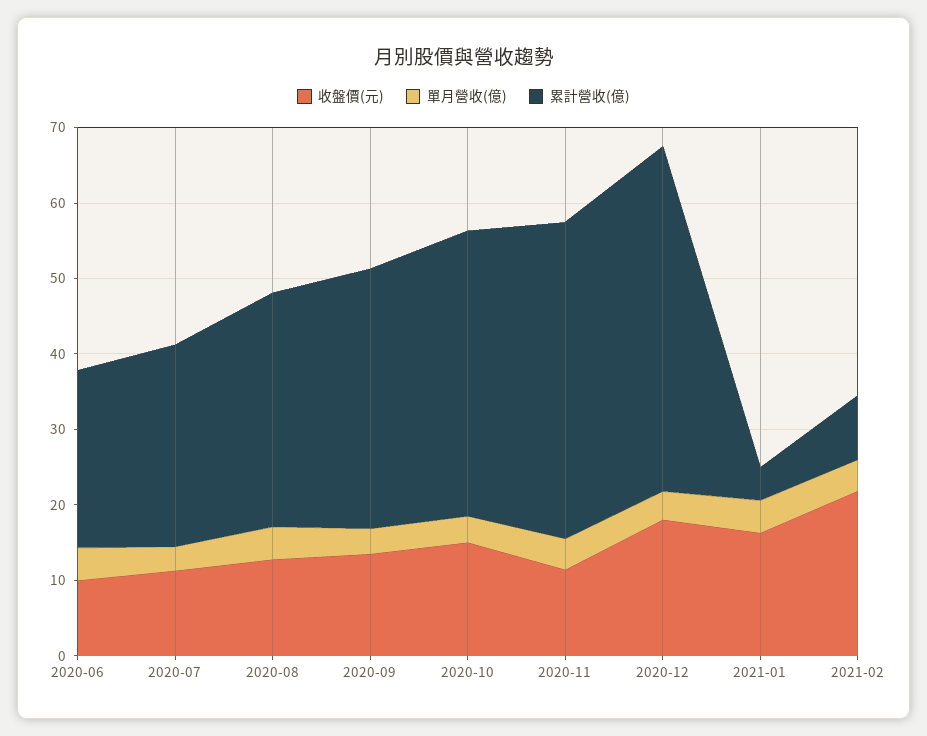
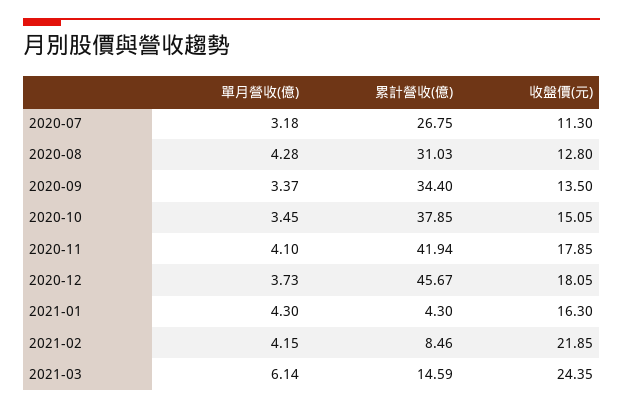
收盤價(元), 2020-06: 10 -> none
單月營收(億), 2020-06: 4 -> none
累計營收(億), 2020-06: 24 -> none
收盤價(元), 2020-11: 12 -> 17.85
單月營收(億), 2021-03: none -> 6.14
累計營收(億), 2021-03: none -> 14.59
收盤價(元), 2021-03: none -> 24.35

